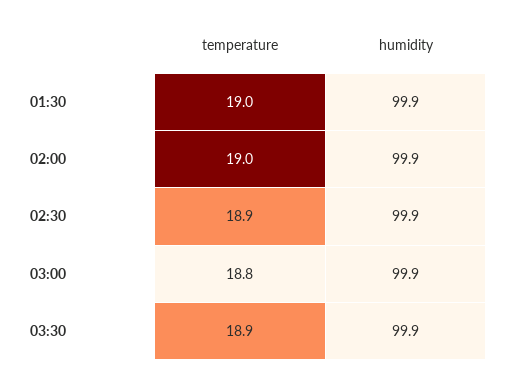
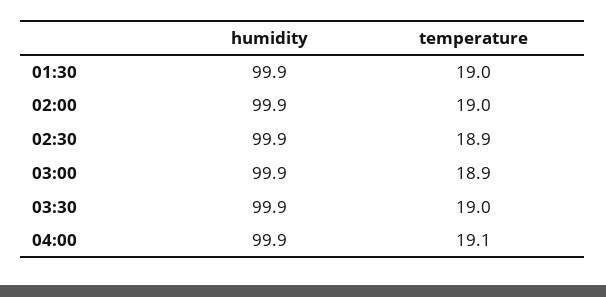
temperature, 03:00: 18.8 -> 18.9
temperature, 03:30: 18.9 -> 19
humidity, 04:00: none -> 99.9
temperature, 04:00: none -> 19.1

